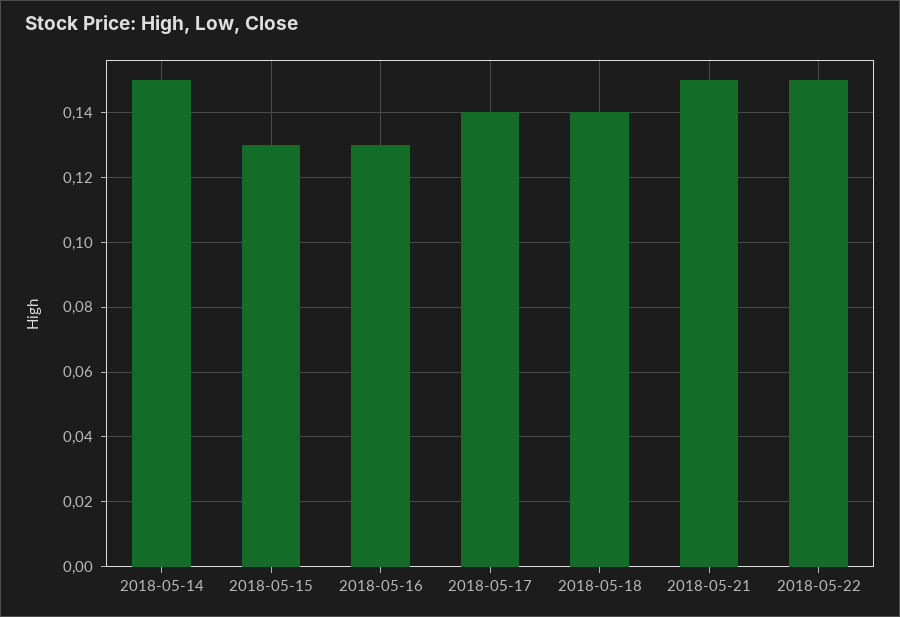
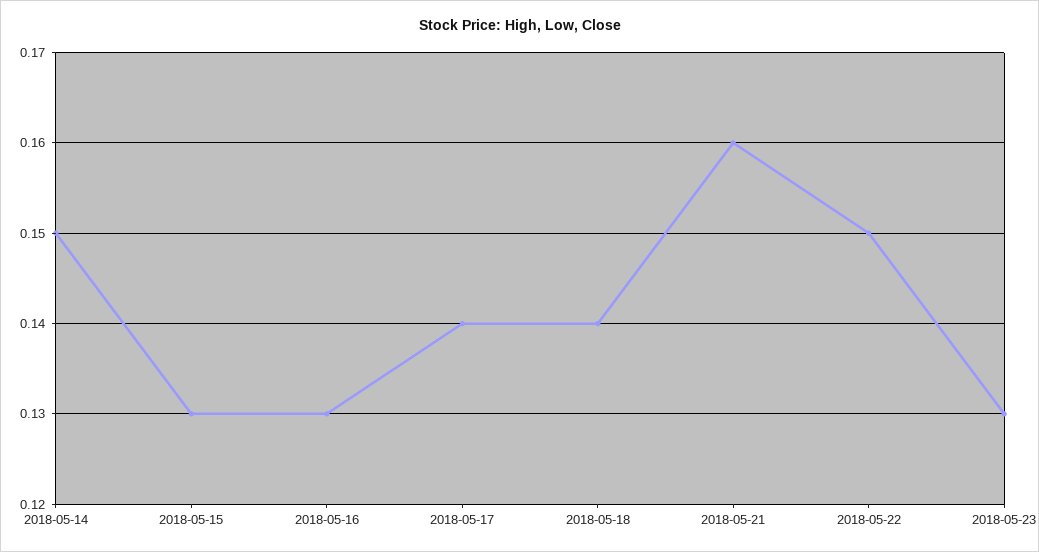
2018-05-21: 0.15 -> 0.16
2018-05-23: none -> 0.13

